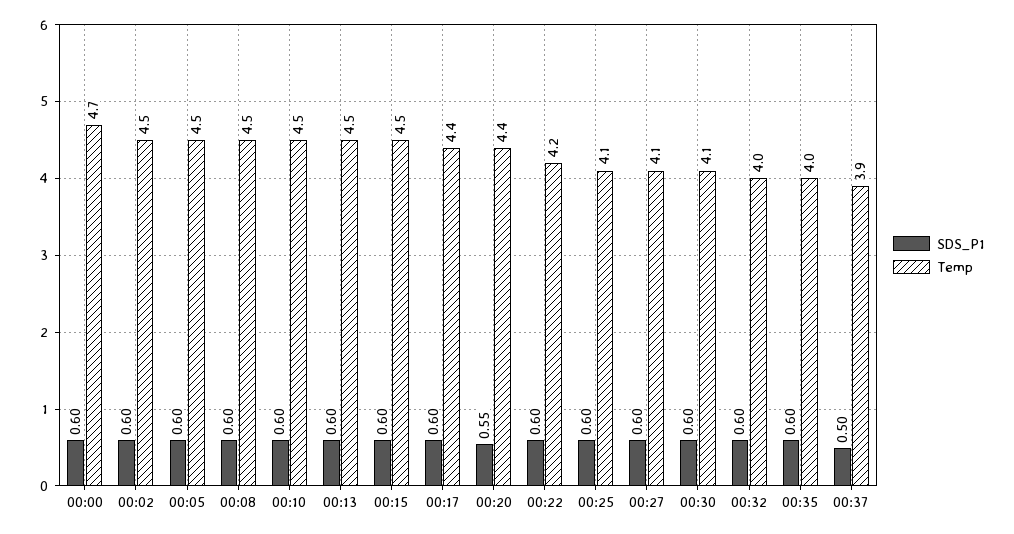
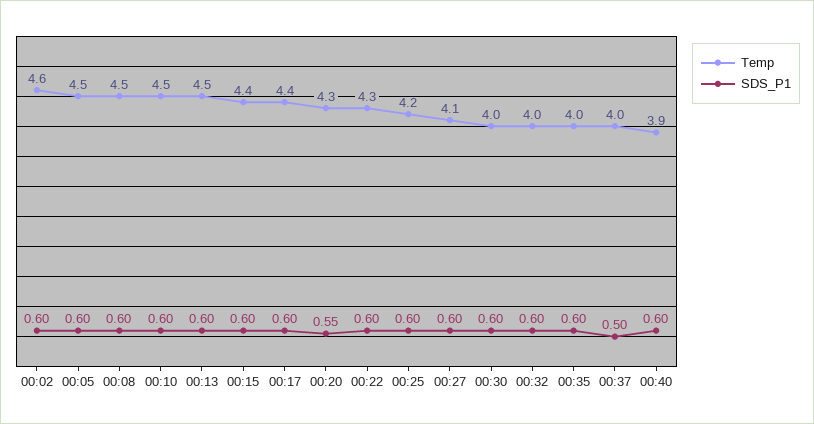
SDS_P1, 00:00: 0.6 -> none
Temp, 00:00: 4.7 -> none
Temp, 00:02: 4.5 -> 4.6
Temp, 00:15: 4.5 -> 4.4
Temp, 00:20: 4.4 -> 4.3
Temp, 00:22: 4.2 -> 4.3
Temp, 00:25: 4.1 -> 4.2
Temp, 00:30: 4.1 -> 4
Temp, 00:37: 3.9 -> 4
Temp, 00:40: none -> 3.9
SDS_P1, 00:40: none -> 0.6

